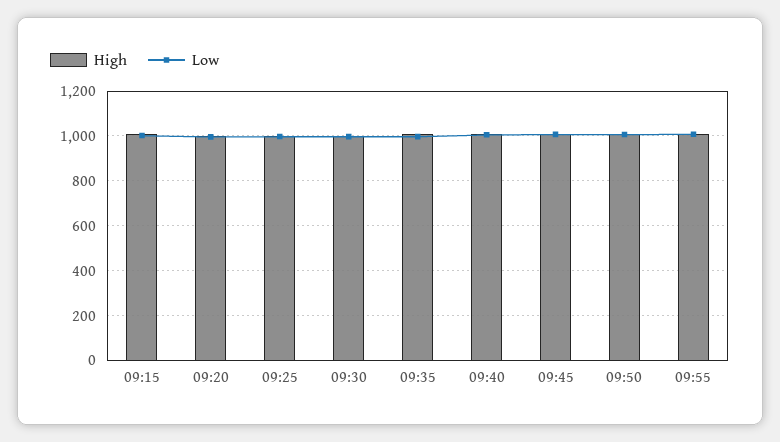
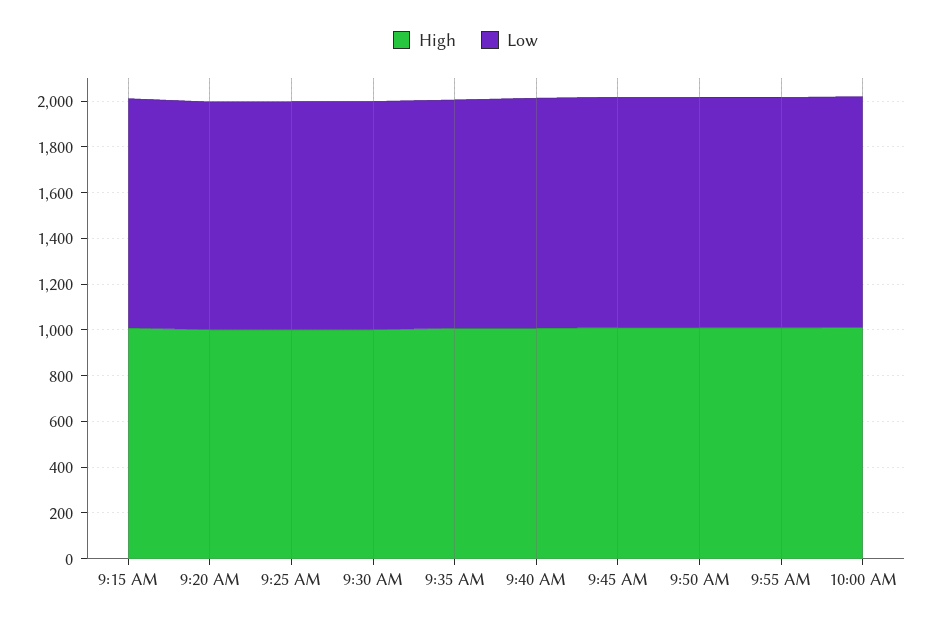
High, 10:00 AM: none -> 1000
Low, 10:00 AM: none -> 1000

